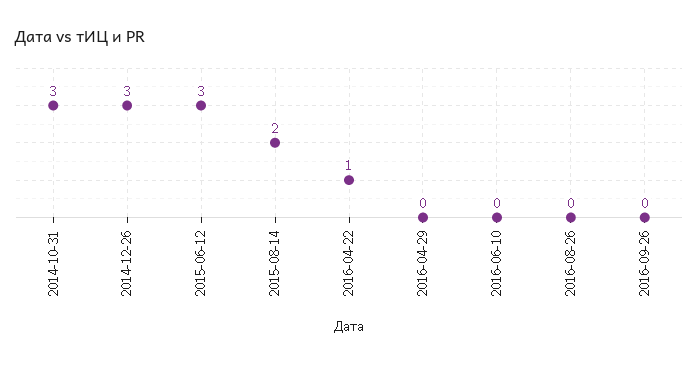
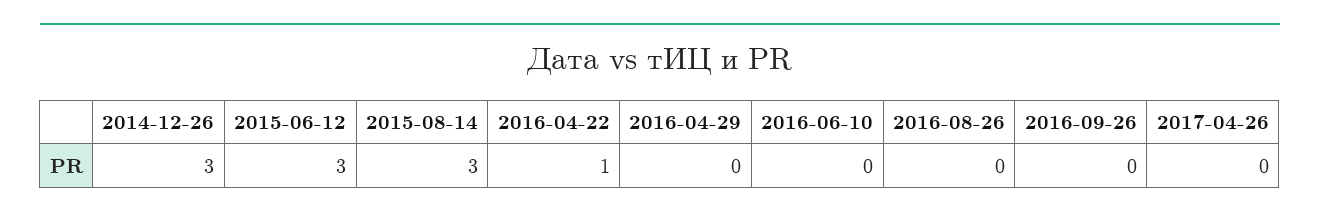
2014-10-31: 3 -> none
2015-08-14: 2 -> 3
2017-04-26: none -> 0

